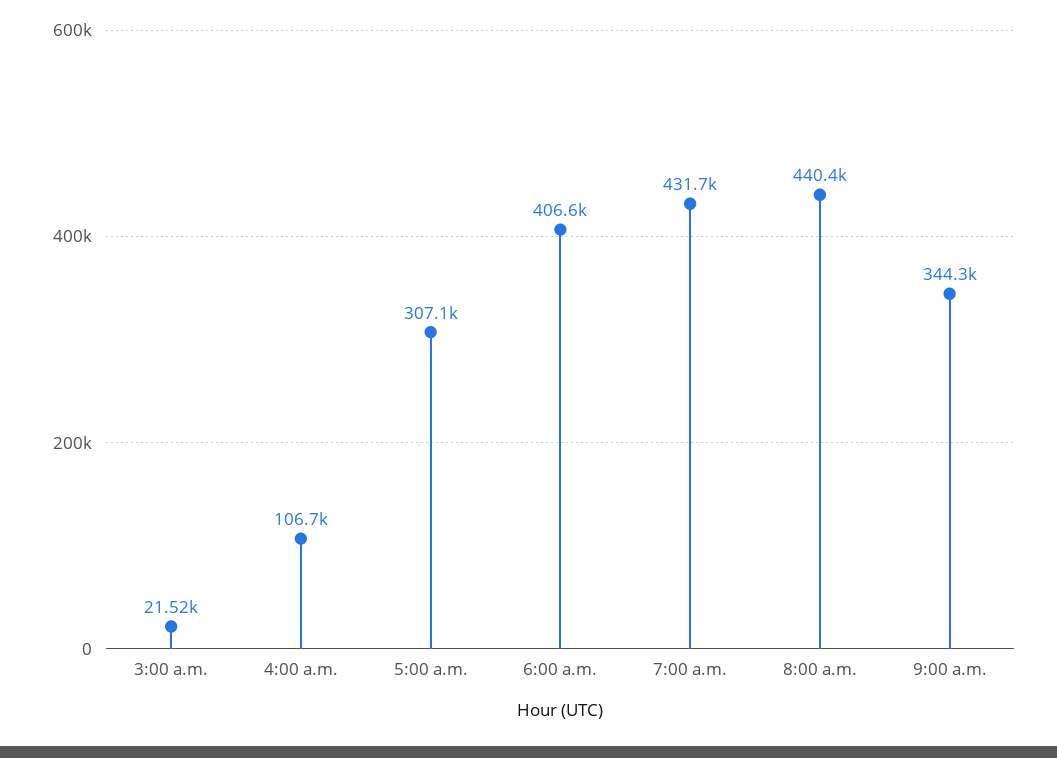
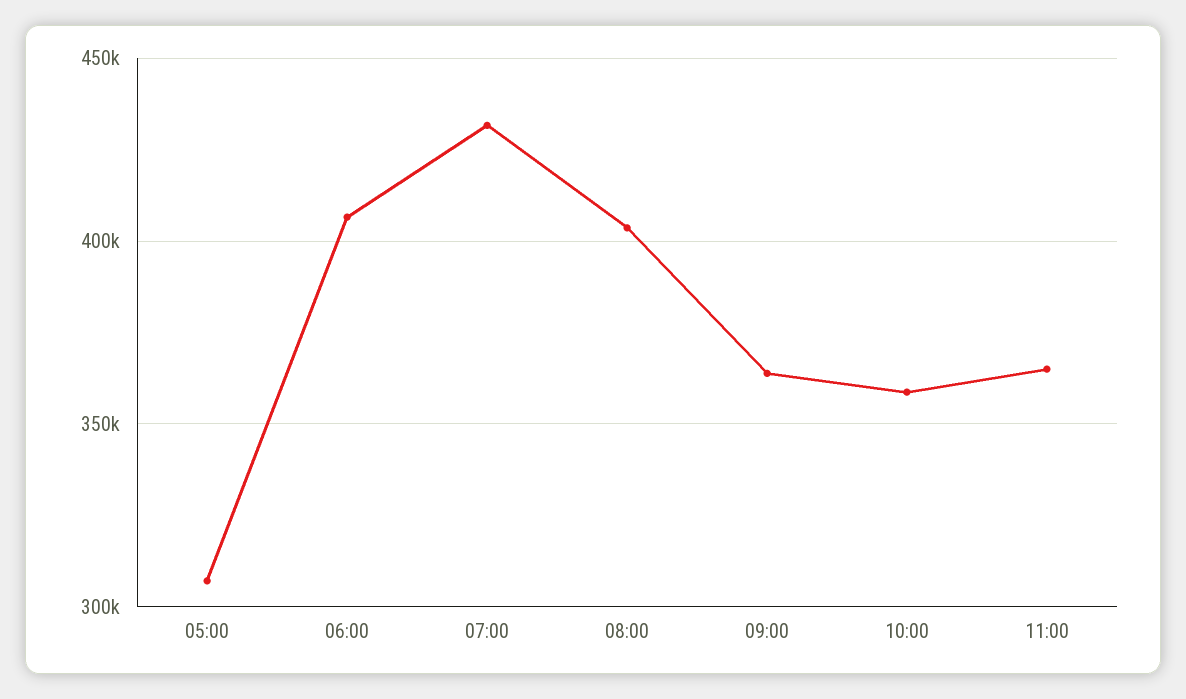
3:00 a.m.: 21520 -> none
4:00 a.m.: 106700 -> none
8:00 a.m.: 440400 -> 405000
9:00 a.m.: 344300 -> 365000
10:00: none -> 360000
11:00: none -> 365000

